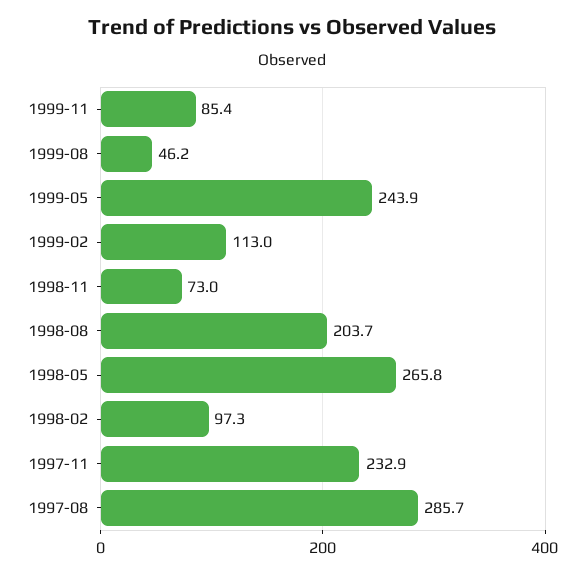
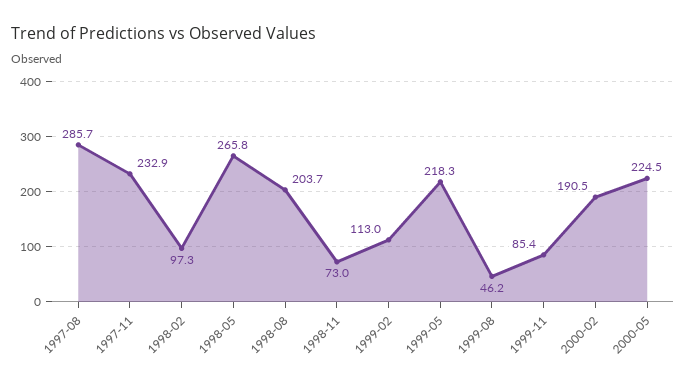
1999-05: 243.9 -> 218.3
2000-02: none -> 190.5
2000-05: none -> 224.5

